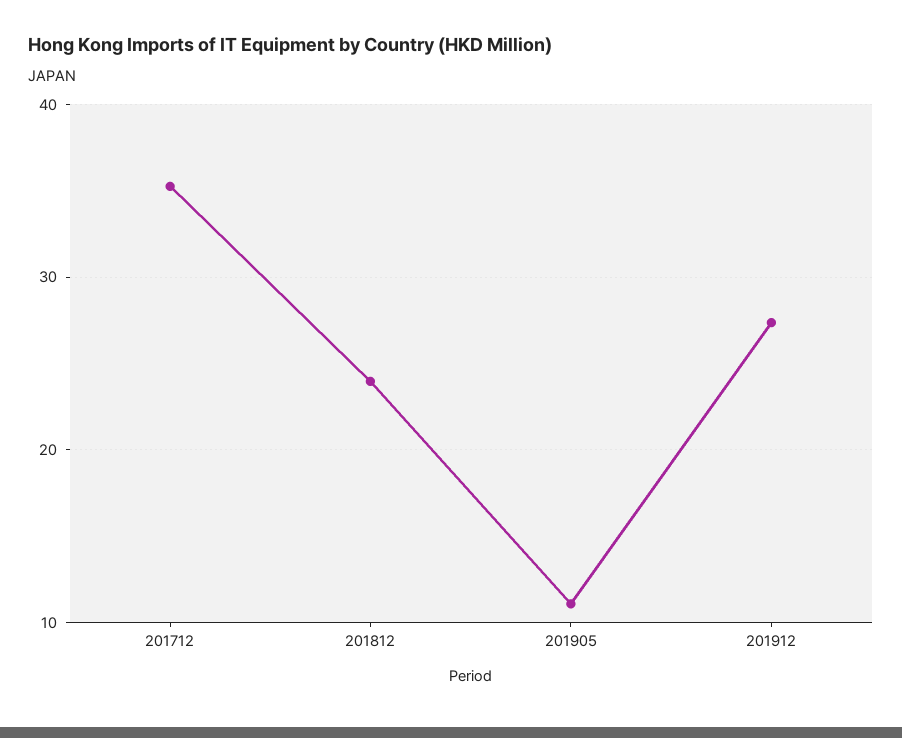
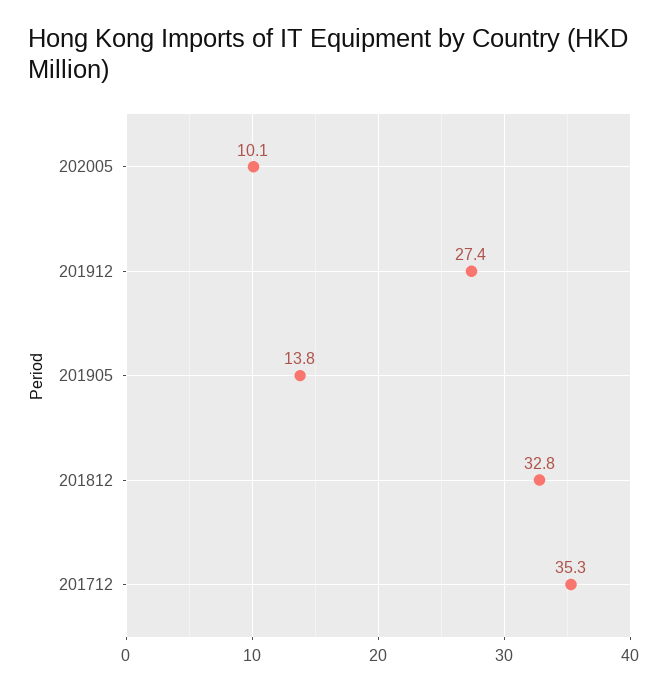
201812: 24 -> 32.8
201905: 11 -> 13.8
202005: none -> 10.1

